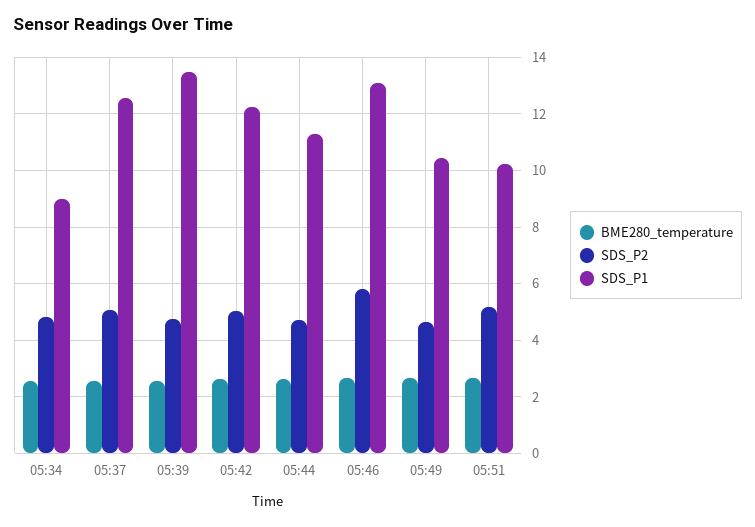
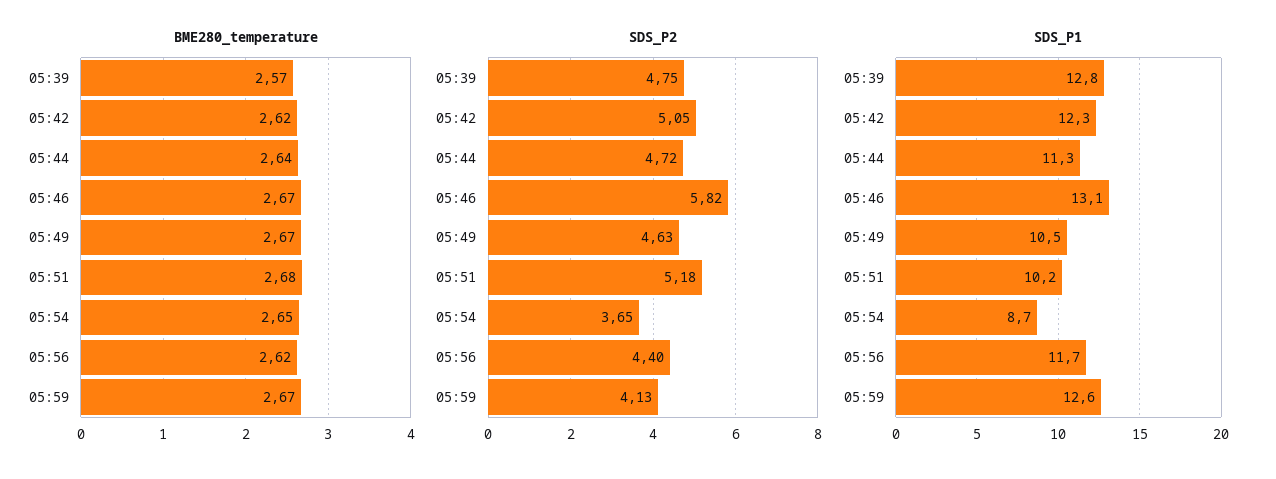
BME280_temperature, 05:34: 2.5 -> none
SDS_P2, 05:34: 4.75 -> none
SDS_P1, 05:34: 9 -> none
BME280_temperature, 05:37: 2.5 -> none
SDS_P2, 05:37: 5 -> none
SDS_P1, 05:37: 12.5 -> none
SDS_P1, 05:39: 13.5 -> 12.8
BME280_temperature, 05:54: none -> 2.65
BME280_temperature, 05:56: none -> 2.62
BME280_temperature, 05:59: none -> 2.67
SDS_P2, 05:54: none -> 3.65
SDS_P2, 05:56: none -> 4.4
SDS_P2, 05:59: none -> 4.13
SDS_P1, 05:54: none -> 8.7
SDS_P1, 05:56: none -> 11.7
SDS_P1, 05:59: none -> 12.6

